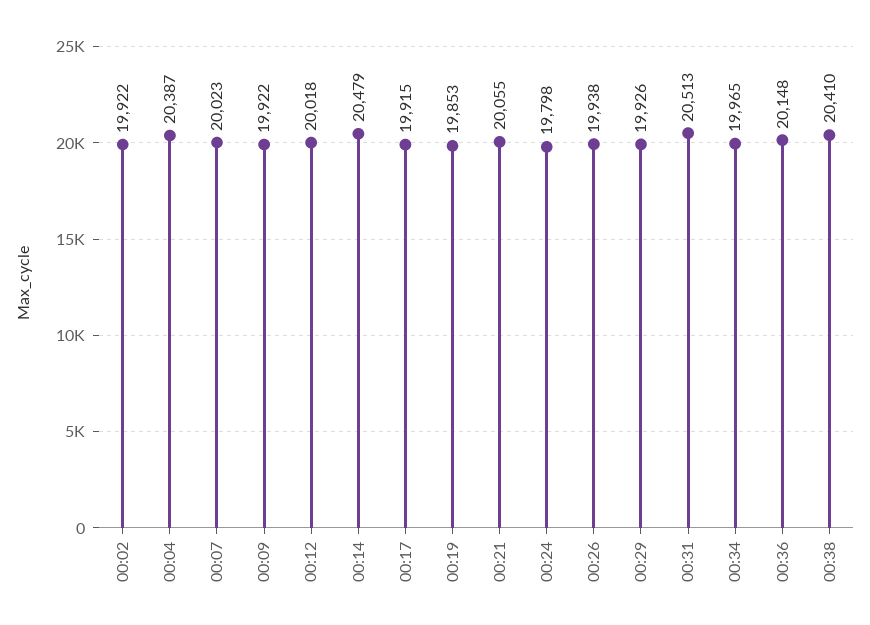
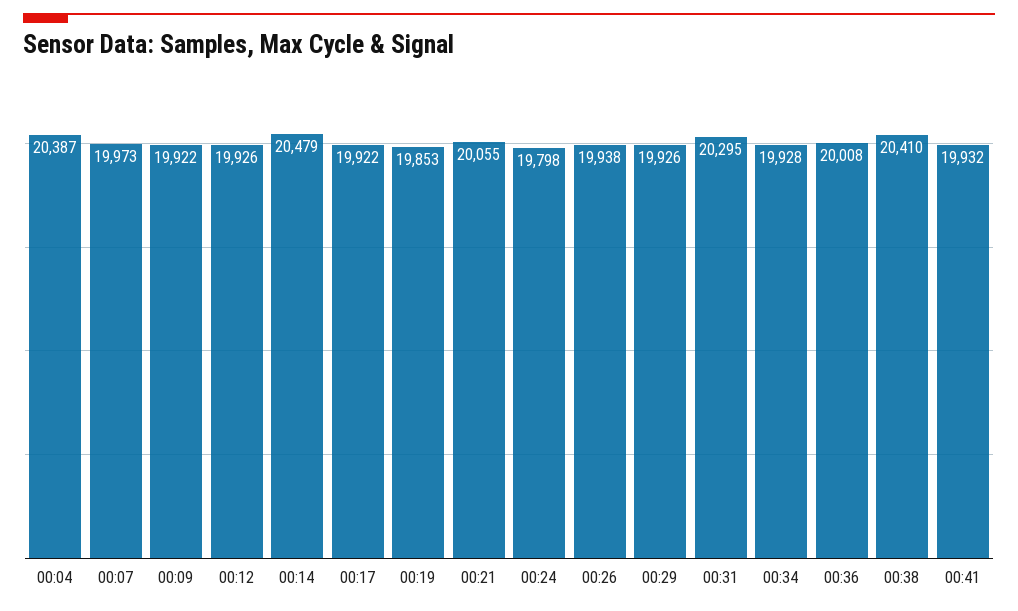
00:02: 19922 -> none
00:07: 20023 -> 19973
00:12: 20018 -> 19926
00:17: 19915 -> 19922
00:31: 20513 -> 20295
00:34: 19965 -> 19928
00:36: 20148 -> 20008
00:41: none -> 19932

